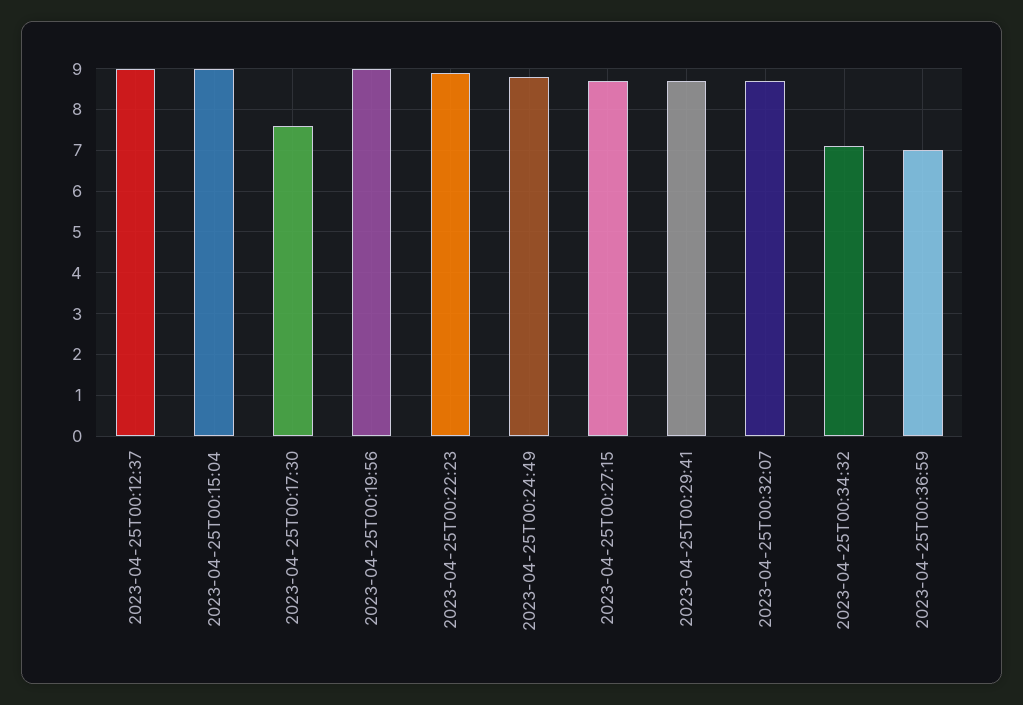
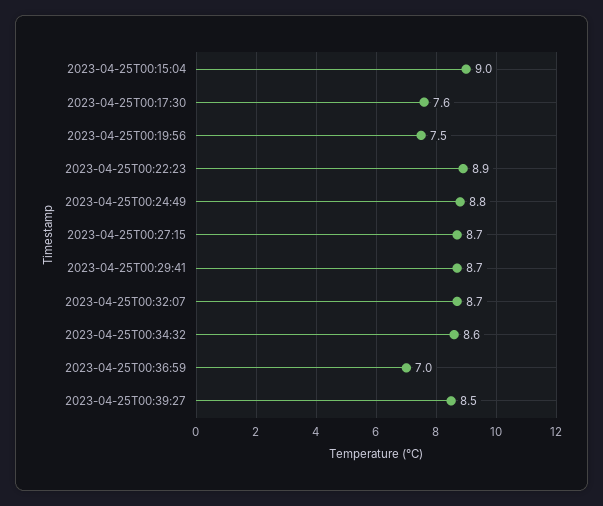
2023-04-25T00:12:37: 9 -> none
2023-04-25T00:19:56: 9 -> 7.5
2023-04-25T00:34:32: 7 -> 8.6
2023-04-25T00:39:27: none -> 8.5

